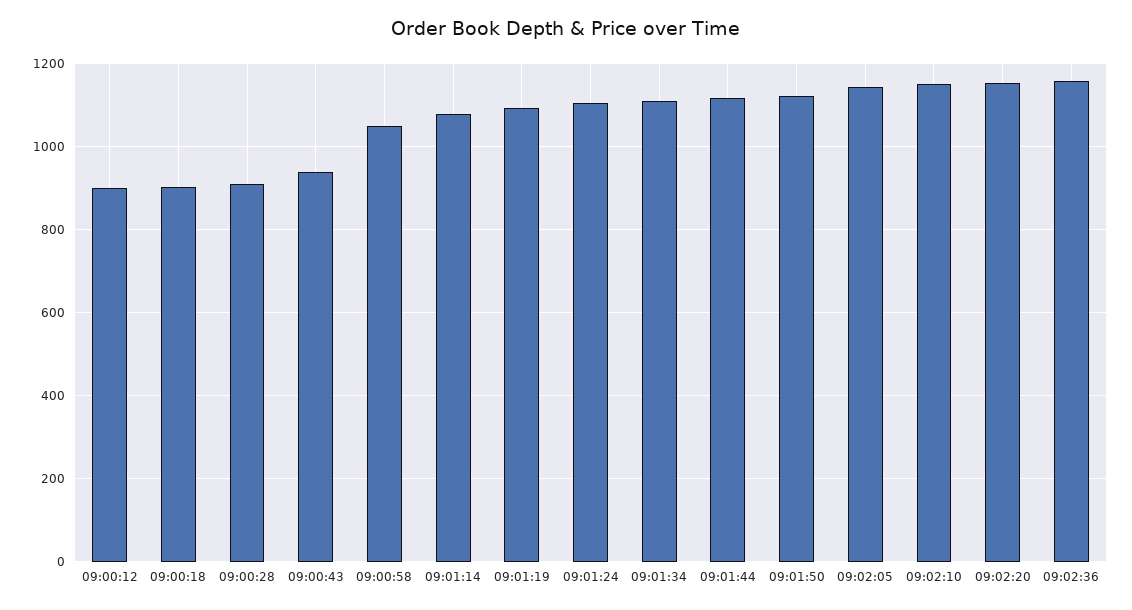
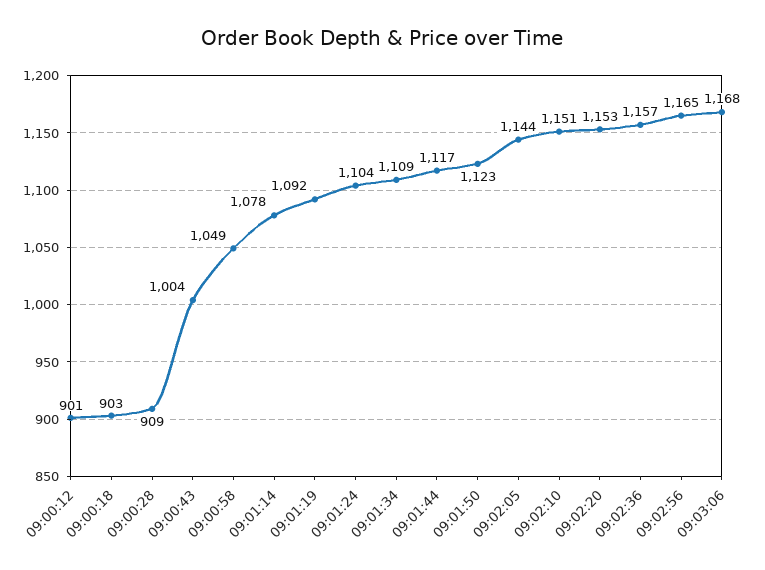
09:00:43: 940 -> 1004
09:02:56: none -> 1165
09:03:06: none -> 1168

